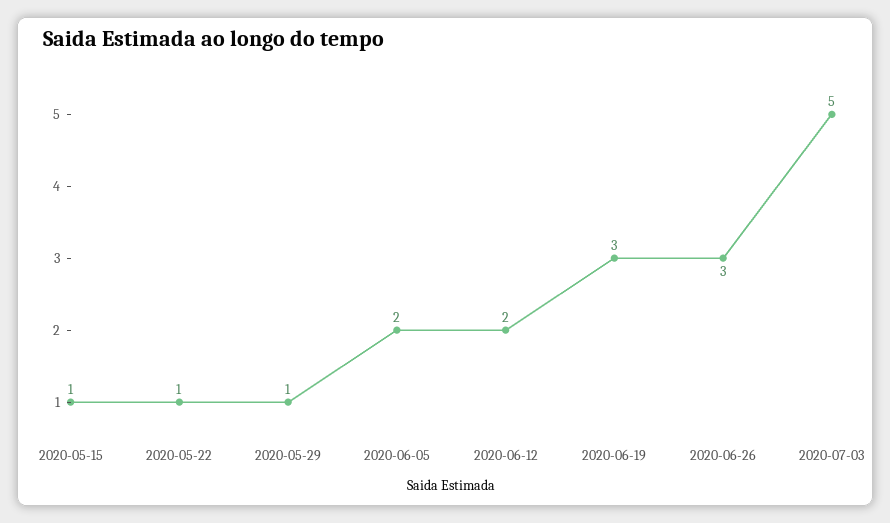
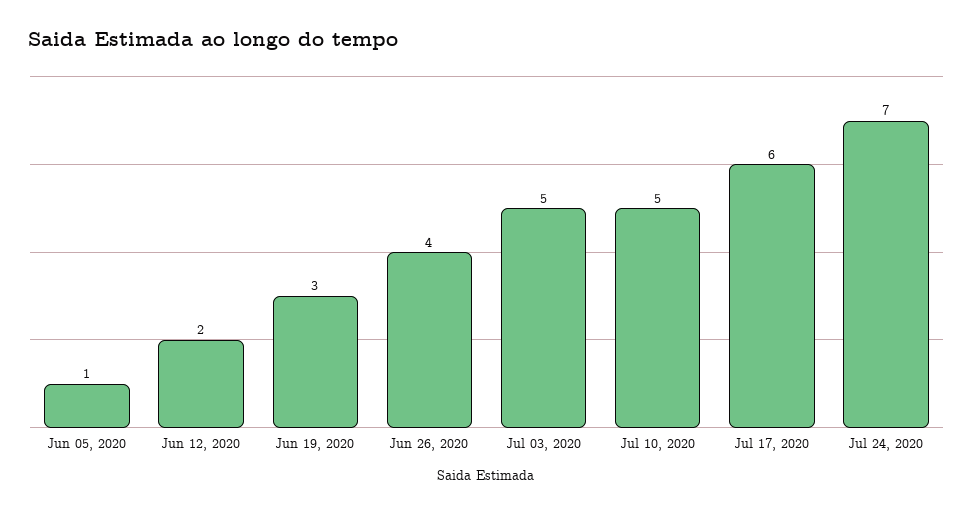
2020-05-15: 1 -> none
2020-05-22: 1 -> none
2020-05-29: 1 -> none
2020-06-05: 2 -> 1
2020-06-26: 3 -> 4
Jul 10, 2020: none -> 5
Jul 17, 2020: none -> 6
Jul 24, 2020: none -> 7

